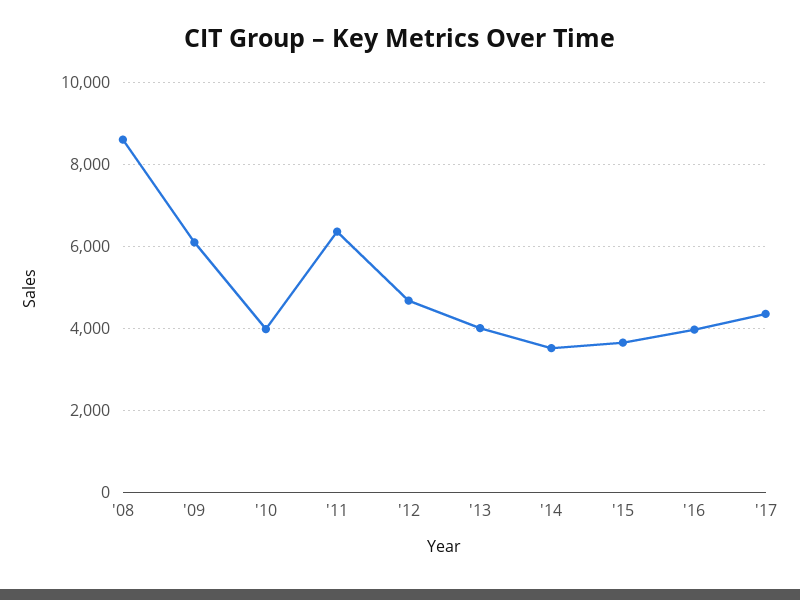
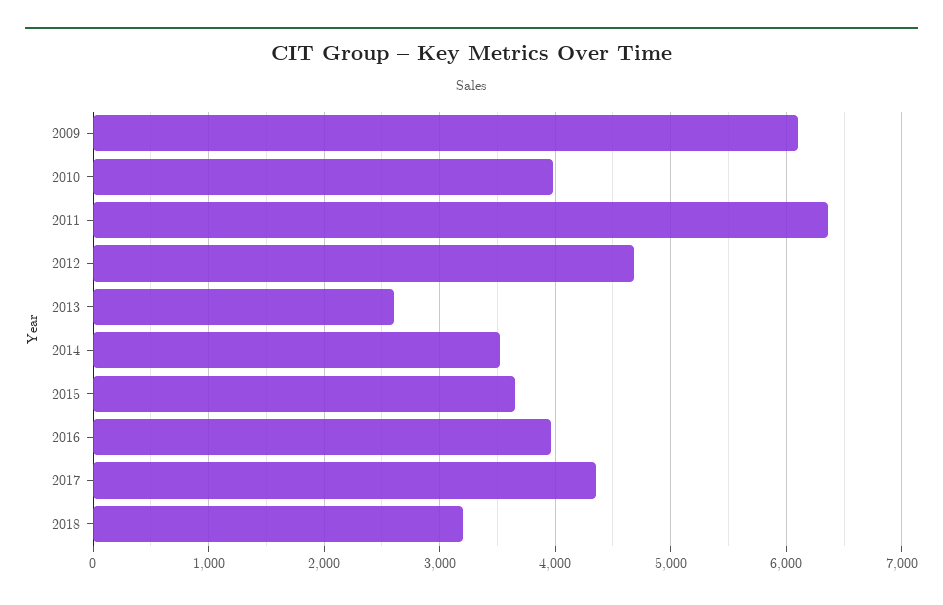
'08: 8600 -> none
'13: 4000 -> 2600
2018: none -> 3200

